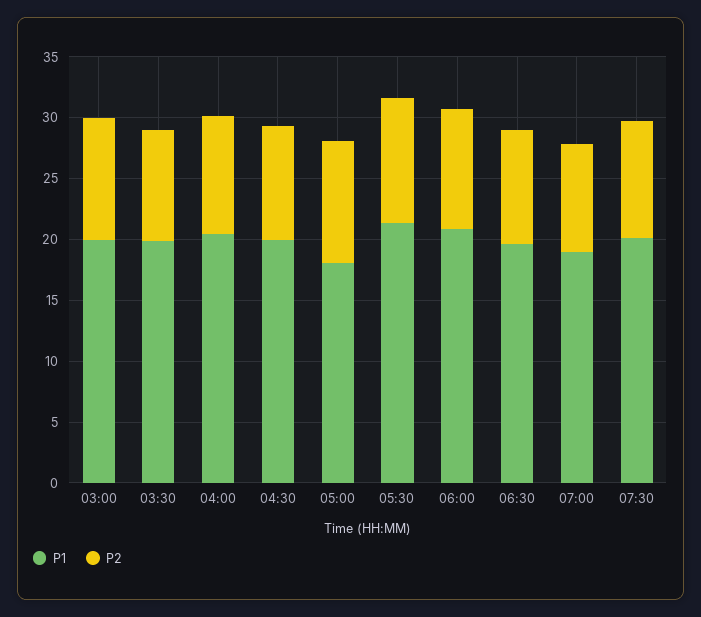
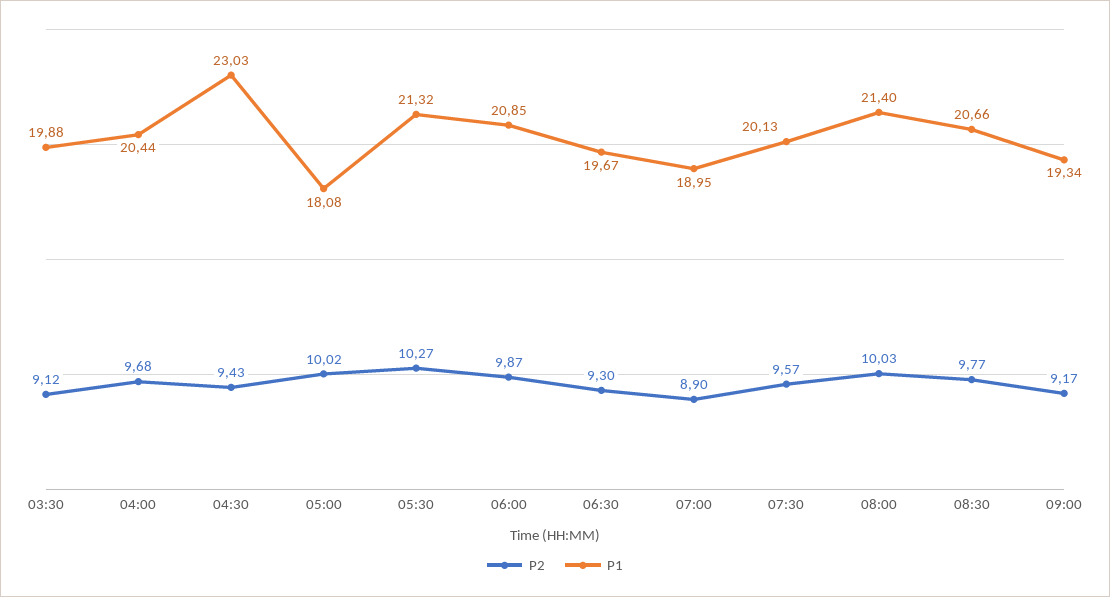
P1, 03:00: 20 -> none
P2, 03:00: 10 -> none
P1, 04:30: 20 -> 23.03
P2, 08:00: none -> 10.03
P1, 08:00: none -> 21.4
P2, 08:30: none -> 9.77
P1, 08:30: none -> 20.66
P2, 09:00: none -> 9.17
P1, 09:00: none -> 19.34

